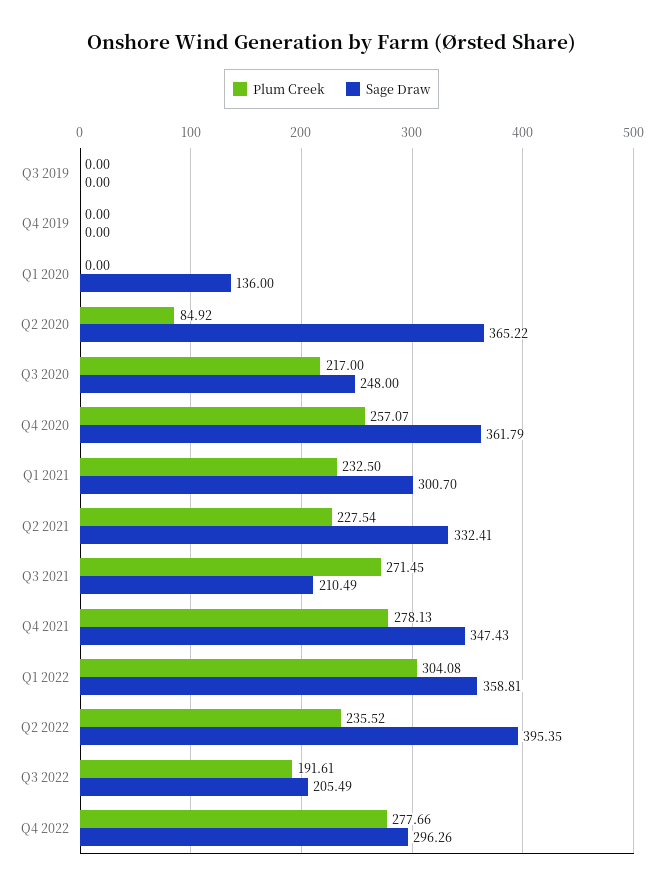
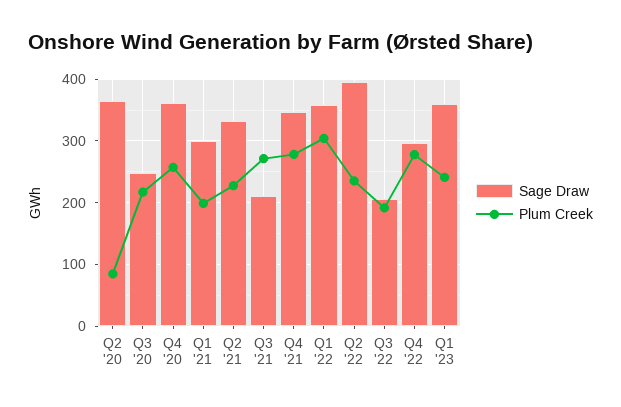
Plum Creek, Q3 2019: 0 -> none
Sage Draw, Q3 2019: 0 -> none
Plum Creek, Q4 2019: 0 -> none
Sage Draw, Q4 2019: 0 -> none
Plum Creek, Q1 2020: 0 -> none
Sage Draw, Q1 2020: 136 -> none
Plum Creek, Q1 2021: 232.5 -> 200
Sage Draw, Q1 '23: none -> 360
Plum Creek, Q1 '23: none -> 240

